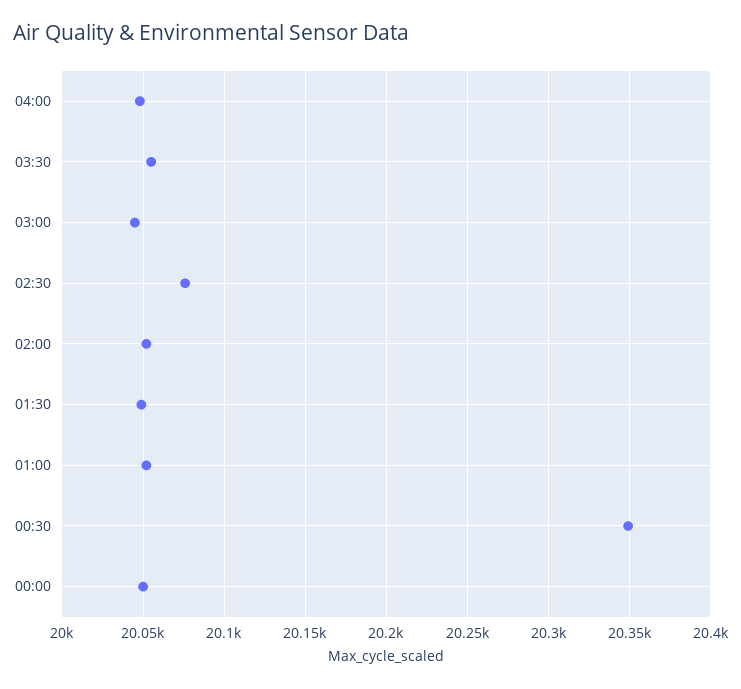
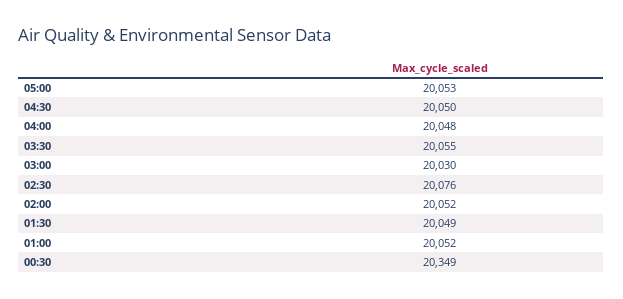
03:00: 20045 -> 20030
00:00: 20050 -> none
05:00: none -> 20053
04:30: none -> 20050

